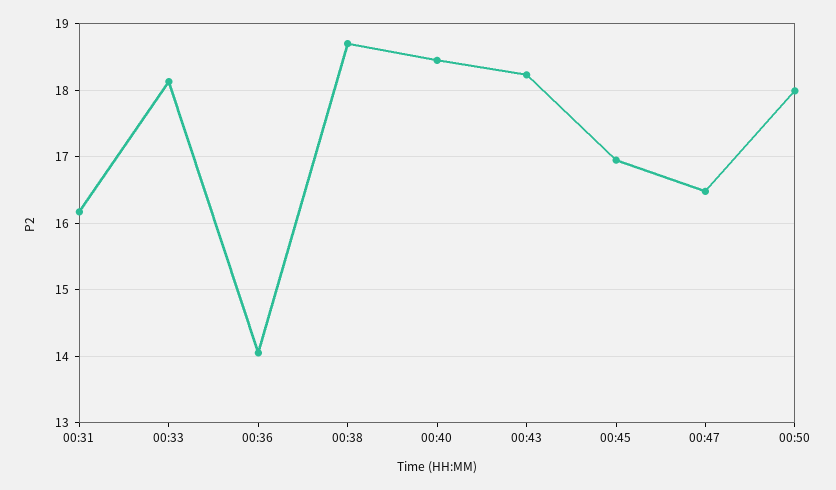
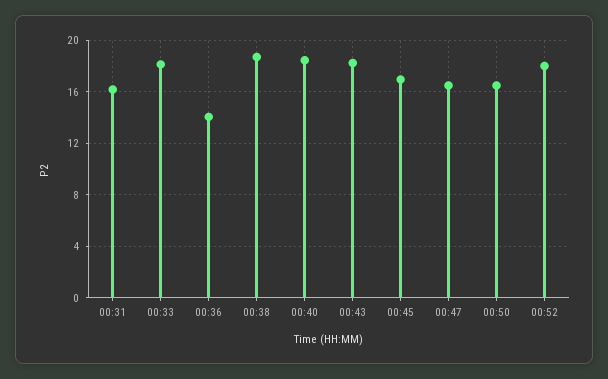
00:50: 18 -> 16.5
00:52: none -> 18

